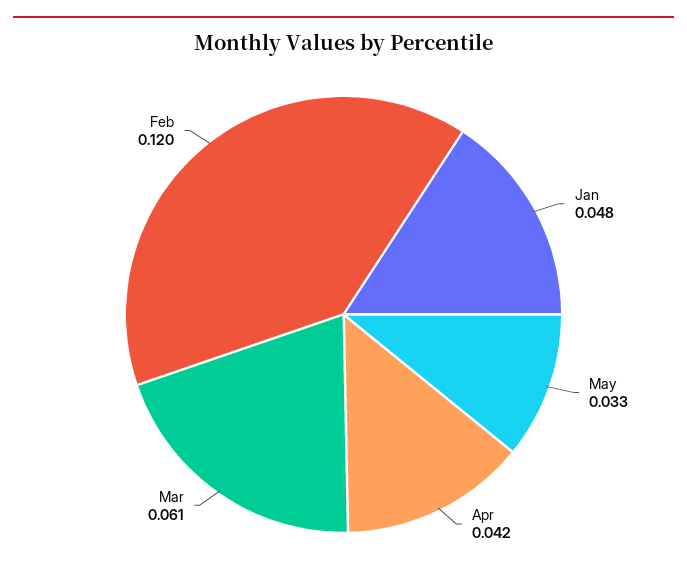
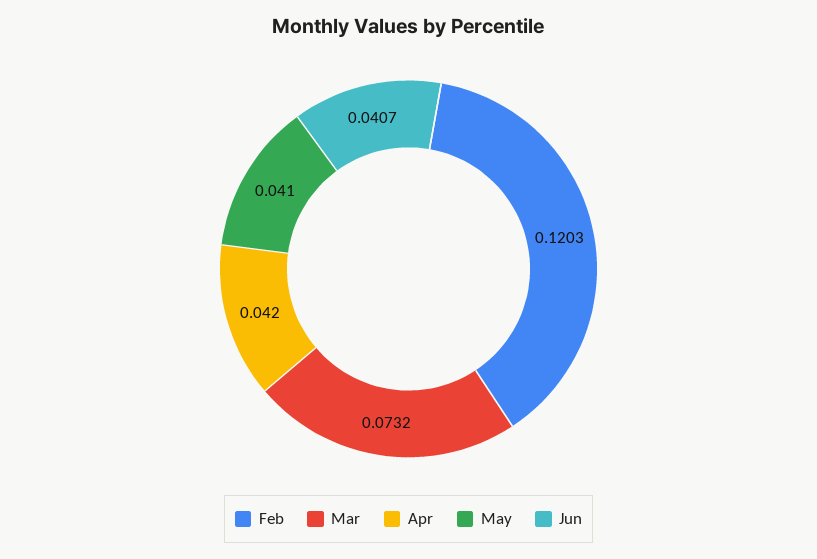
Jan: 0.048 -> none
May: 0.033 -> 0.041
Mar: 0.061 -> 0.0732
Jun: none -> 0.0407

